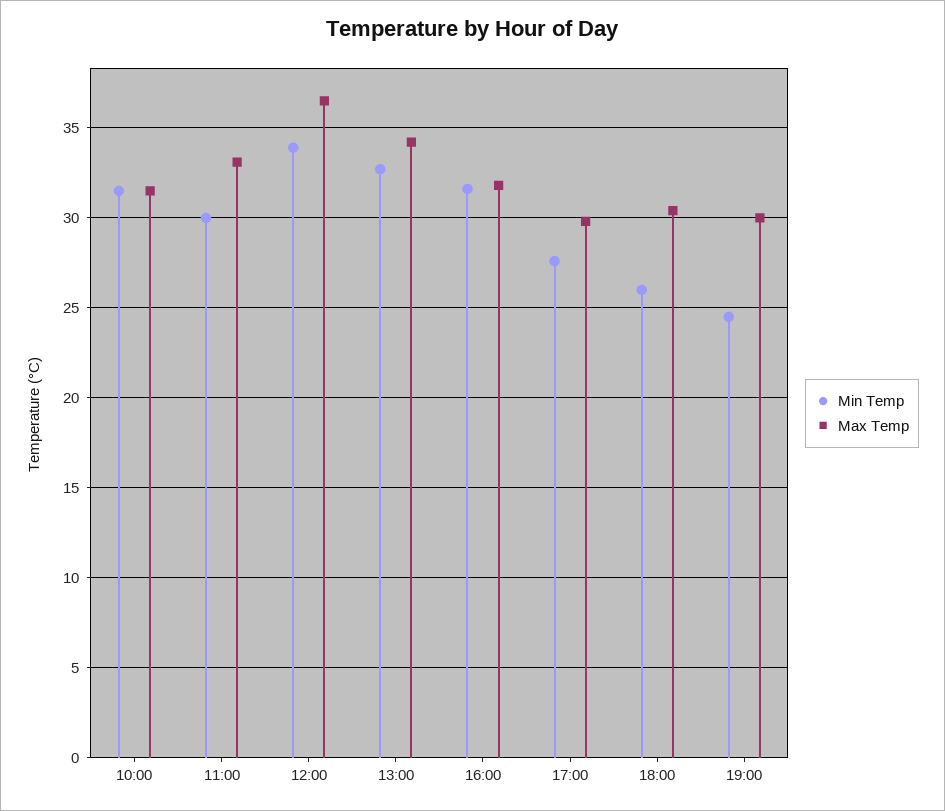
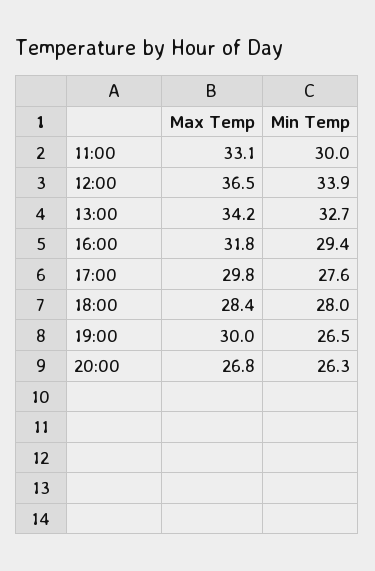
Min Temp, 10:00: 31.5 -> none
Max Temp, 10:00: 31.5 -> none
Min Temp, 16:00: 31.5 -> 29.4
Min Temp, 18:00: 26 -> 28
Max Temp, 18:00: 30.5 -> 28.4
Min Temp, 19:00: 24.5 -> 26.5
Max Temp, 20:00: none -> 26.8
Min Temp, 20:00: none -> 26.3

